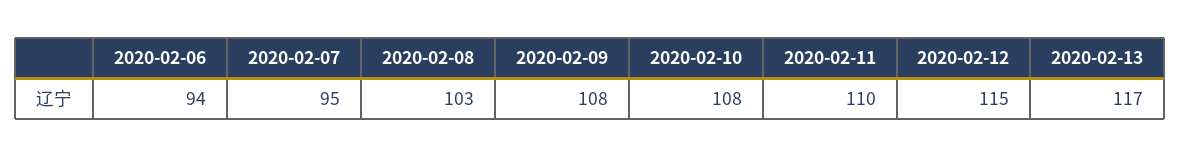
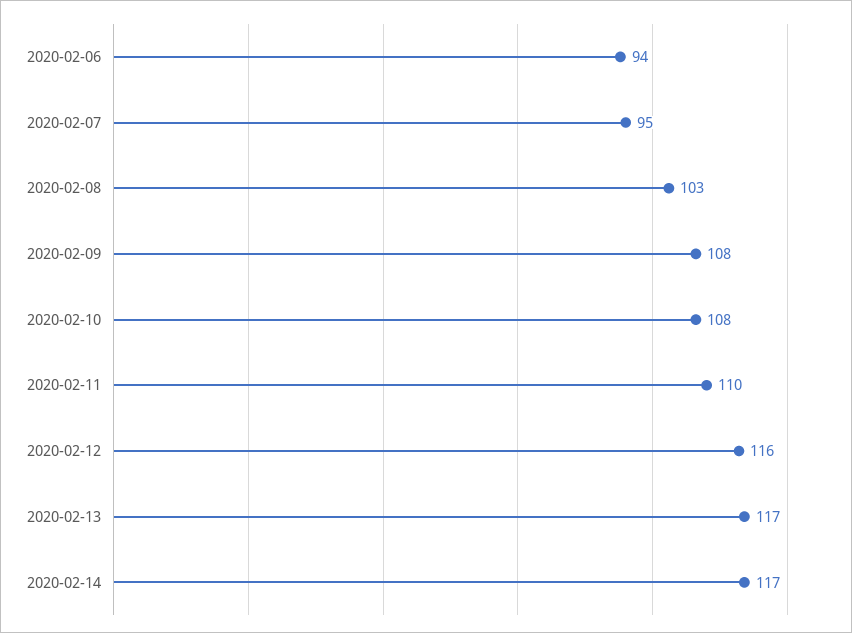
2020-02-12: 115 -> 116
2020-02-14: none -> 117

